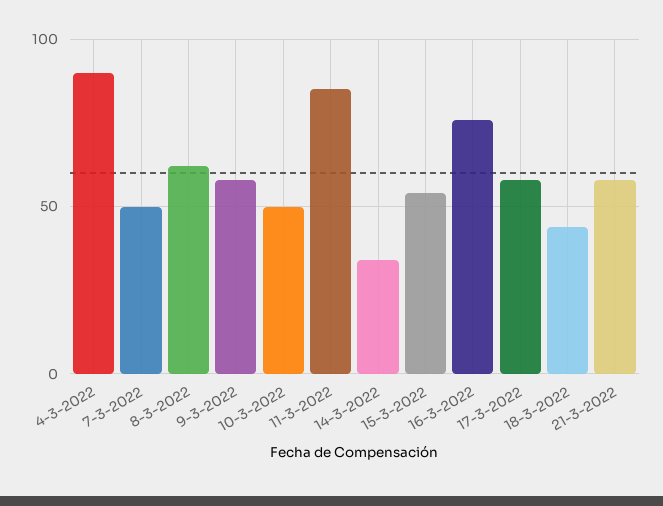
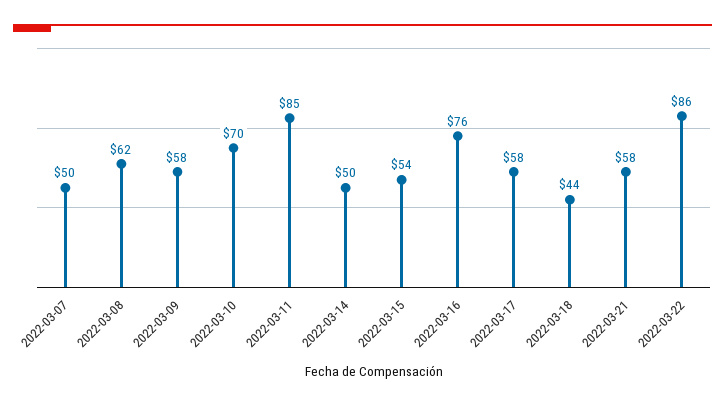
4-3-2022: 90 -> none
10-3-2022: 50 -> 70
14-3-2022: 35 -> 50
2022-03-22: none -> 86

